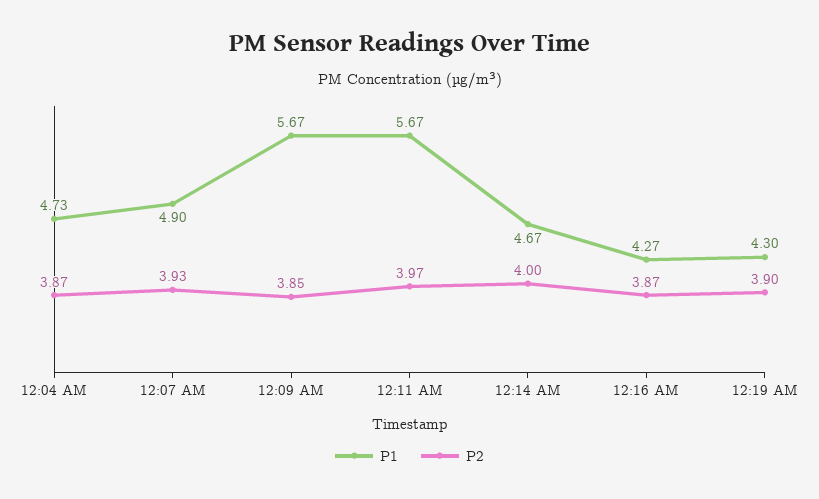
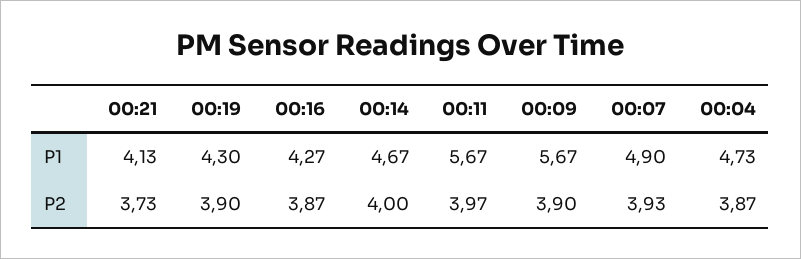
P2, 12:09 AM: 3.85 -> 3.9
P1, 00:21: none -> 4.13
P2, 00:21: none -> 3.73

